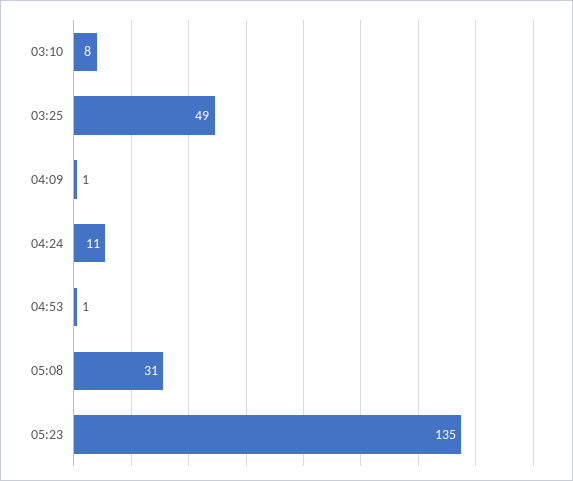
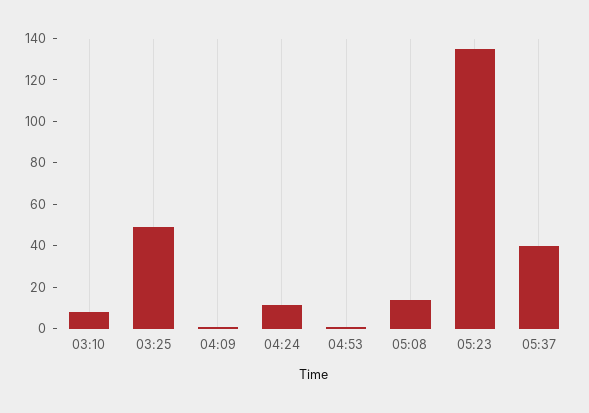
05:08: 31 -> 15
05:37: none -> 40

